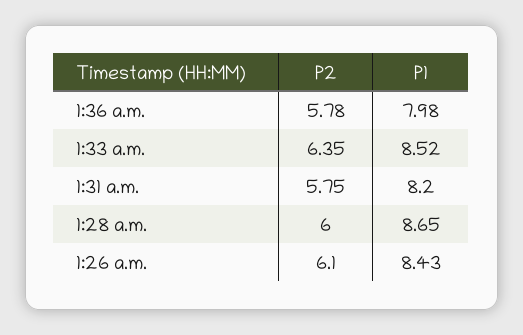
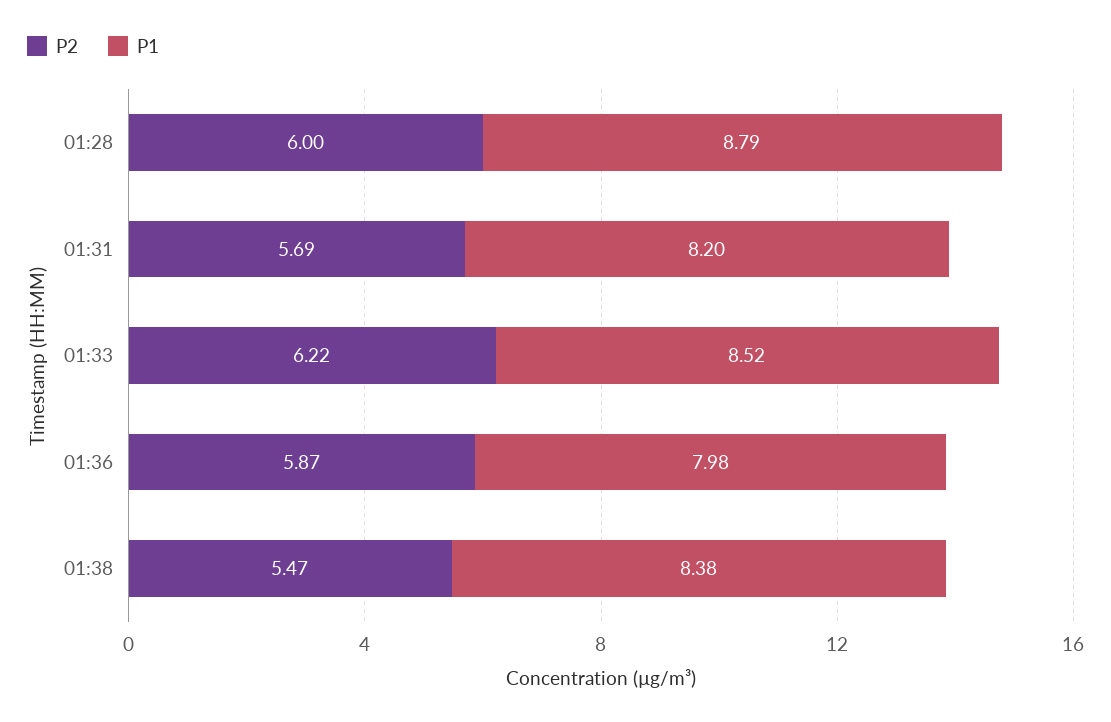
P2, 1:36 a.m.: 5.78 -> 5.87
P2, 1:33 a.m.: 6.35 -> 6.22
P2, 1:31 a.m.: 5.75 -> 5.69
P1, 1:28 a.m.: 8.65 -> 8.79
P2, 1:26 a.m.: 6.1 -> none
P1, 1:26 a.m.: 8.43 -> none
P2, 01:38: none -> 5.47
P1, 01:38: none -> 8.38

